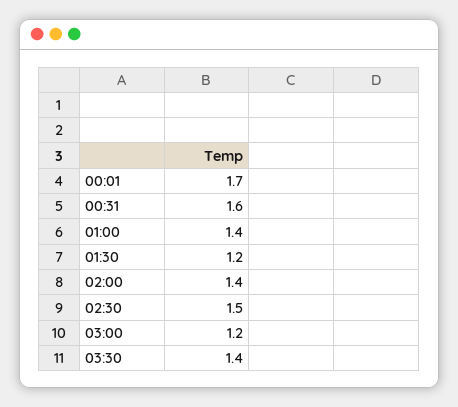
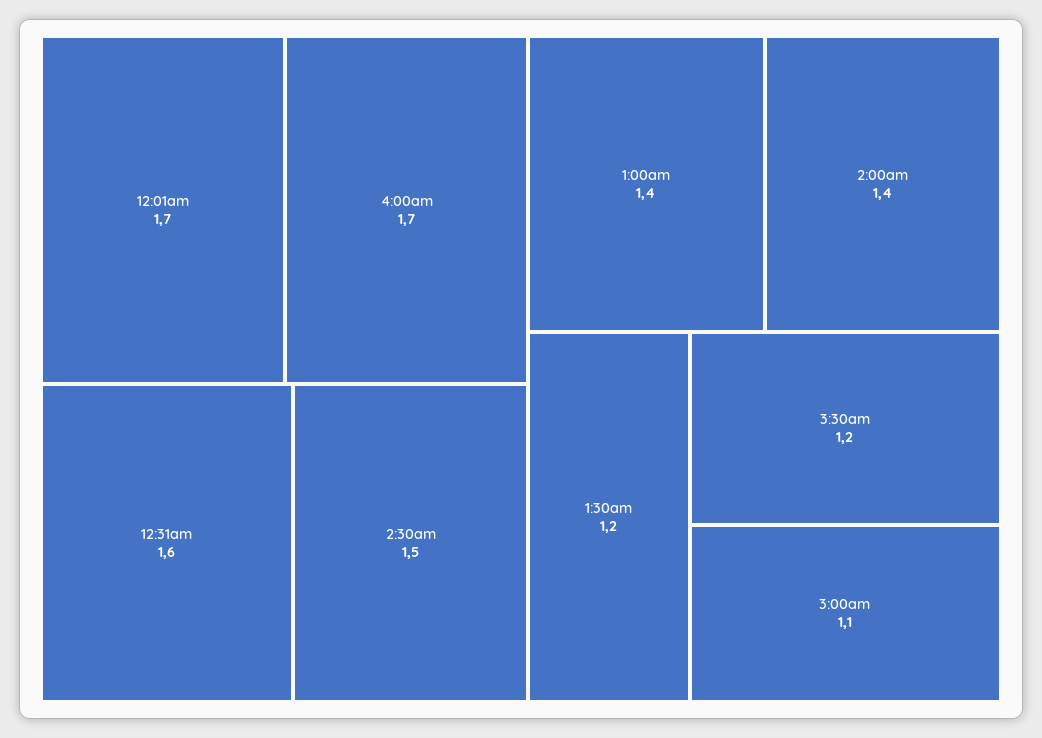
03:00: 1.2 -> 1.1
03:30: 1.4 -> 1.2
4:00am: none -> 1.7

